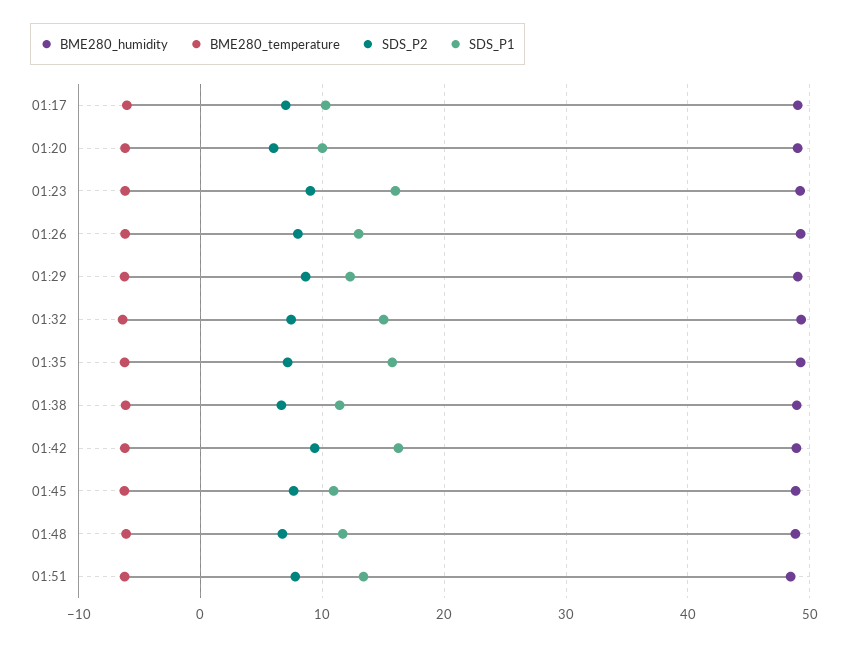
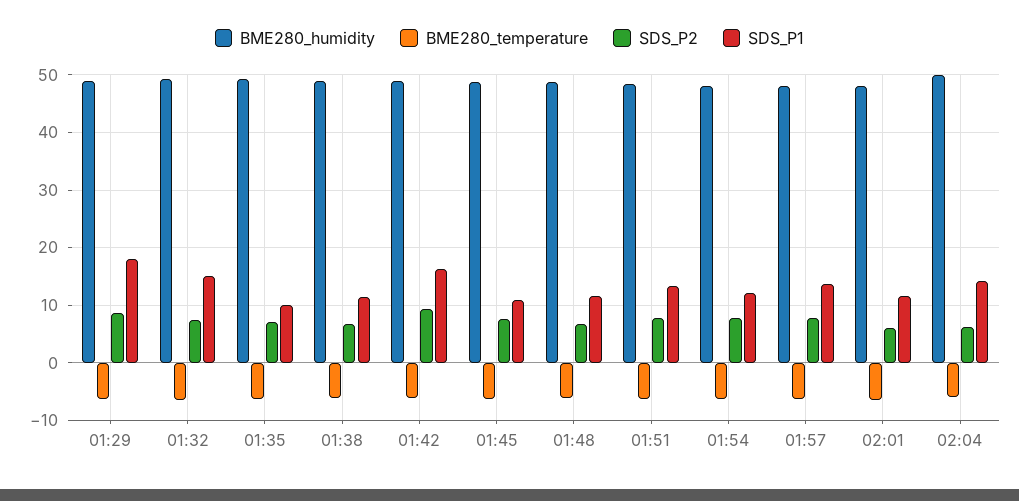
BME280_humidity, 01:17: 49 -> none
BME280_temperature, 01:17: -6 -> none
SDS_P2, 01:17: 7 -> none
SDS_P1, 01:17: 10 -> none
BME280_humidity, 01:20: 49 -> none
BME280_temperature, 01:20: -6 -> none
SDS_P2, 01:20: 6 -> none
SDS_P1, 01:20: 10 -> none
BME280_humidity, 01:23: 49 -> none
BME280_temperature, 01:23: -6 -> none
SDS_P2, 01:23: 9 -> none
SDS_P1, 01:23: 16 -> none
BME280_humidity, 01:26: 49 -> none
BME280_temperature, 01:26: -6 -> none
SDS_P2, 01:26: 8 -> none
SDS_P1, 01:26: 13 -> none
SDS_P1, 01:29: 12 -> 18
SDS_P1, 01:35: 16 -> 10
BME280_humidity, 01:54: none -> 48
BME280_temperature, 01:54: none -> -6
SDS_P2, 01:54: none -> 8
SDS_P1, 01:54: none -> 12
BME280_humidity, 01:57: none -> 48
BME280_temperature, 01:57: none -> -6
SDS_P2, 01:57: none -> 8
SDS_P1, 01:57: none -> 14
BME280_humidity, 02:01: none -> 48
BME280_temperature, 02:01: none -> -6
SDS_P2, 02:01: none -> 6
SDS_P1, 02:01: none -> 12
BME280_humidity, 02:04: none -> 50
BME280_temperature, 02:04: none -> -6
SDS_P2, 02:04: none -> 6
SDS_P1, 02:04: none -> 14

